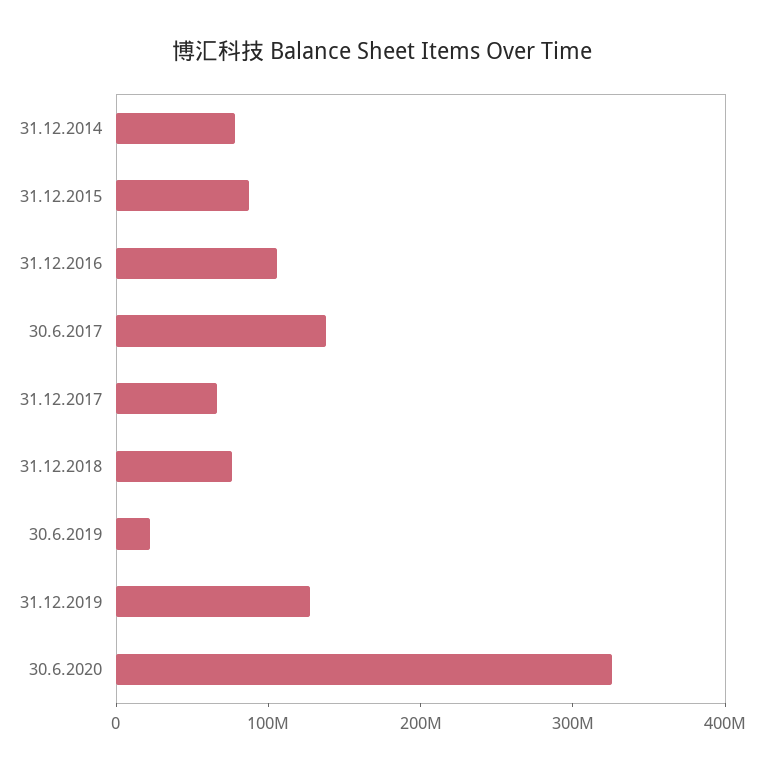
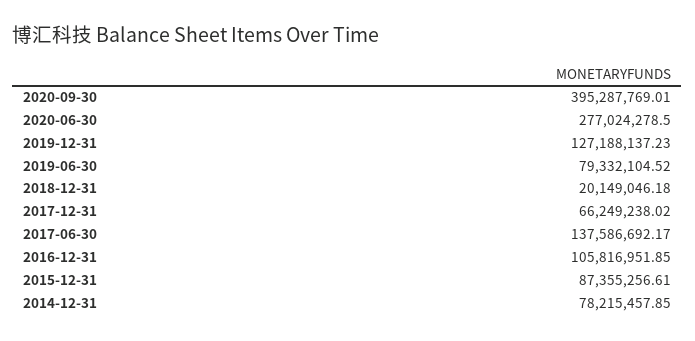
31.12.2018: 80000000 -> 20149046.18
30.6.2019: 20000000 -> 79332104.52
30.6.2020: 320000000 -> 277024278.5
2020-09-30: none -> 395287769.01

